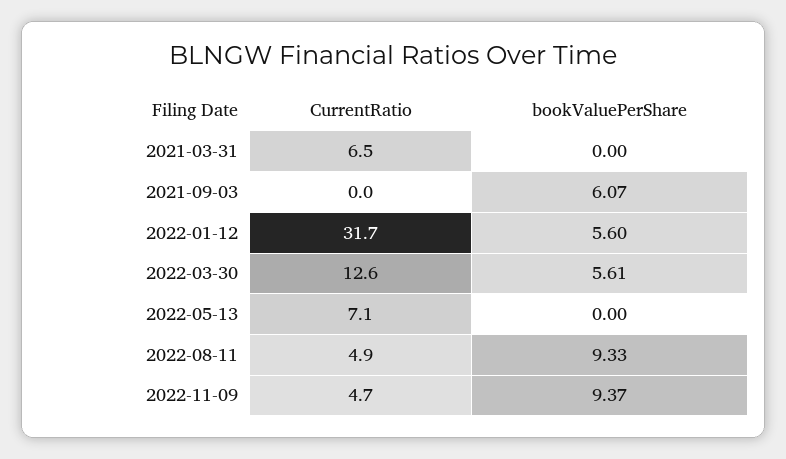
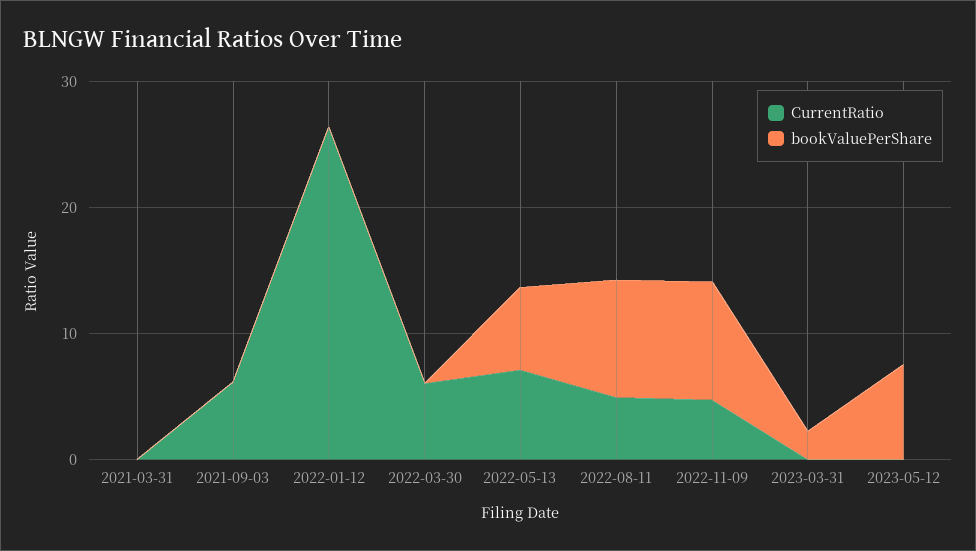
CurrentRatio, 2021-03-31: 6.5 -> 0
CurrentRatio, 2021-09-03: 0 -> 6
bookValuePerShare, 2021-09-03: 6.07 -> 0
CurrentRatio, 2022-01-12: 31.7 -> 26
bookValuePerShare, 2022-01-12: 5.6 -> 0
CurrentRatio, 2022-03-30: 12.6 -> 6
bookValuePerShare, 2022-03-30: 5.61 -> 0
bookValuePerShare, 2022-05-13: 0 -> 6
CurrentRatio, 2023-03-31: none -> 0
bookValuePerShare, 2023-03-31: none -> 2
CurrentRatio, 2023-05-12: none -> 0
bookValuePerShare, 2023-05-12: none -> 8

